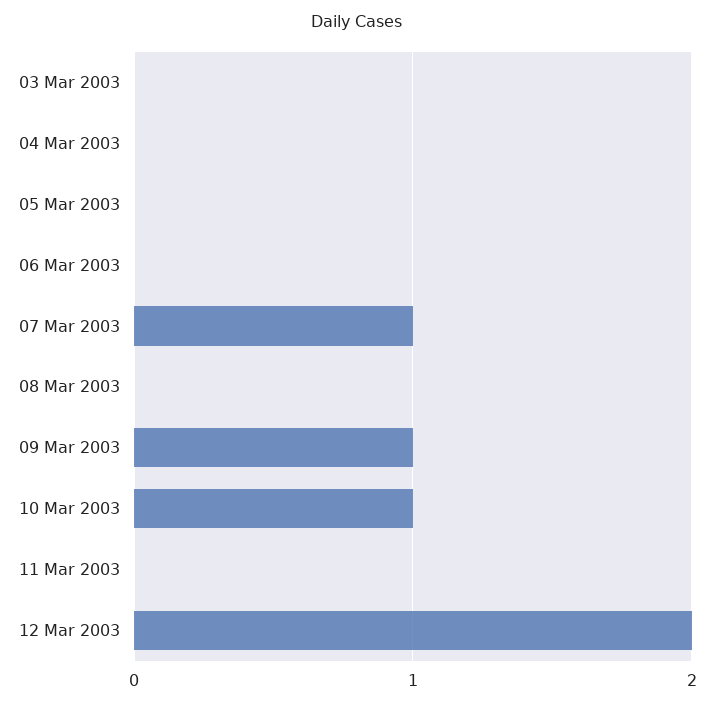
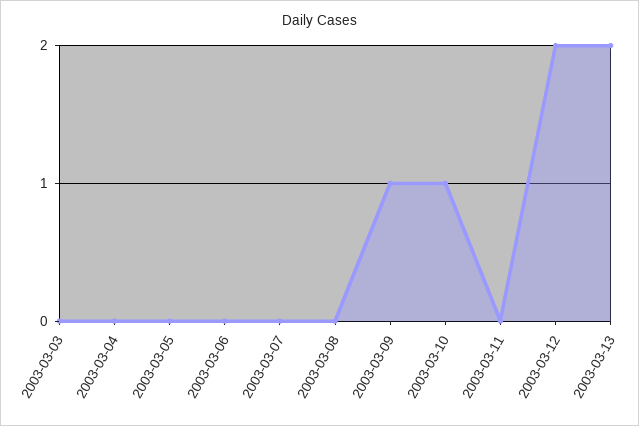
07 Mar 2003: 1 -> 0
2003-03-13: none -> 2

